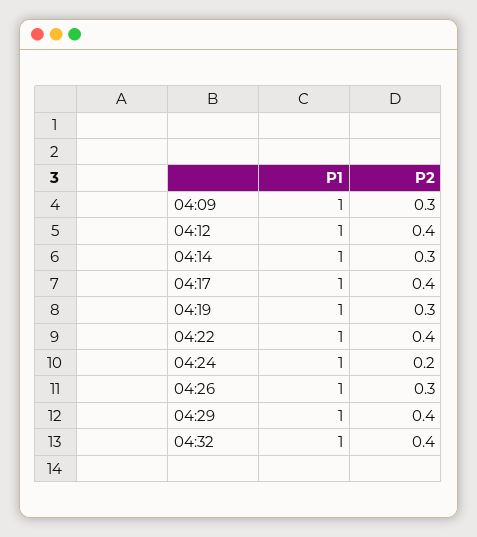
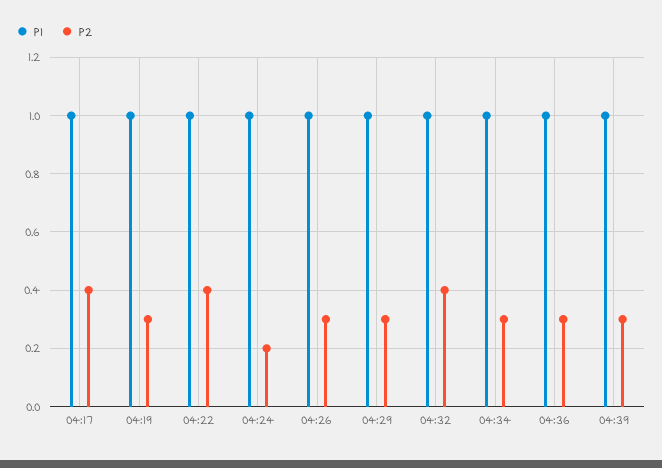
P1, 04:09: 1 -> none
P2, 04:09: 0.3 -> none
P1, 04:12: 1 -> none
P2, 04:12: 0.4 -> none
P1, 04:14: 1 -> none
P2, 04:14: 0.3 -> none
P2, 04:29: 0.4 -> 0.3
P1, 04:34: none -> 1
P2, 04:34: none -> 0.3
P1, 04:36: none -> 1
P2, 04:36: none -> 0.3
P1, 04:39: none -> 1
P2, 04:39: none -> 0.3

